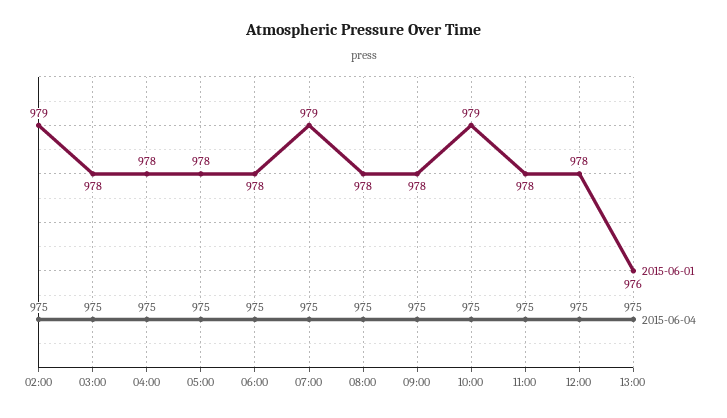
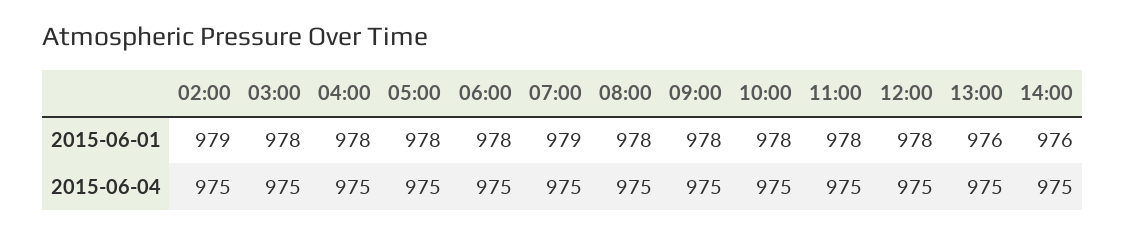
2015-06-01, 10:00: 979 -> 978
2015-06-01, 14:00: none -> 976
2015-06-04, 14:00: none -> 975

